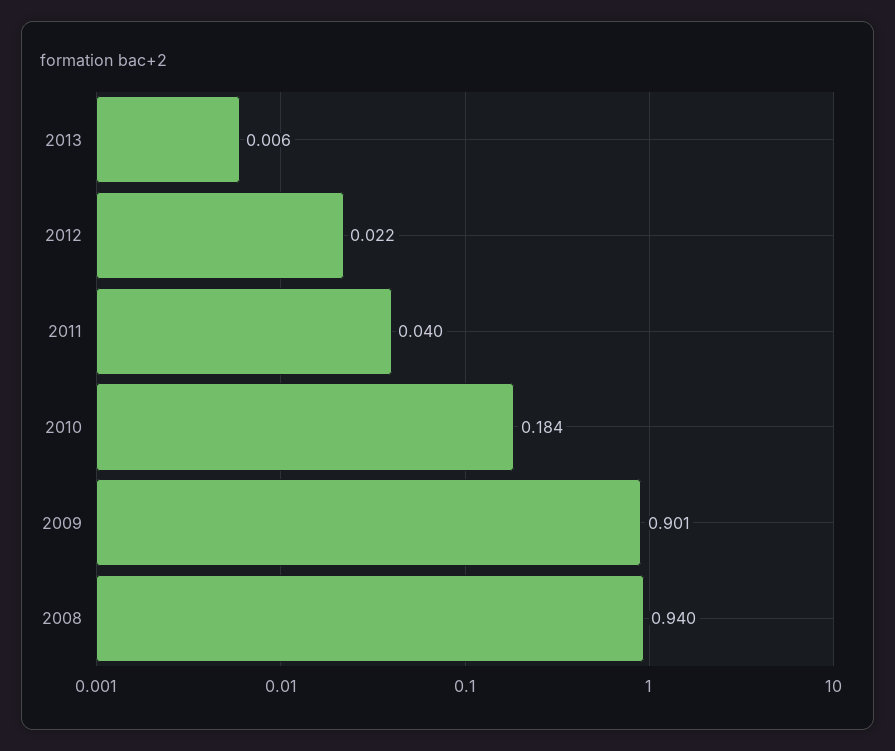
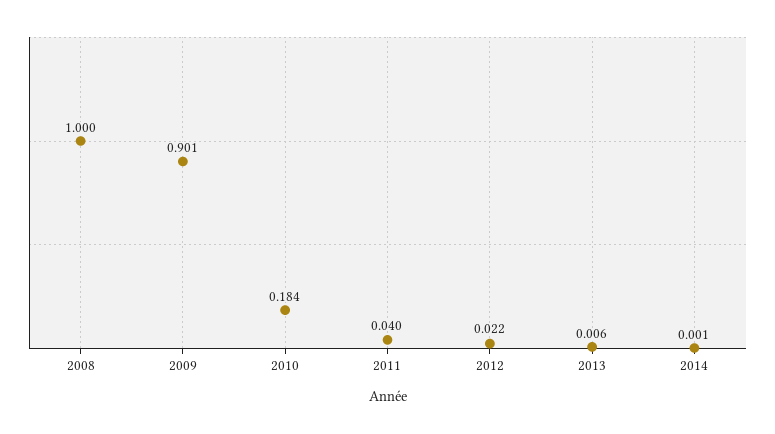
2008: 0.94 -> 1
2014: none -> 0.001

